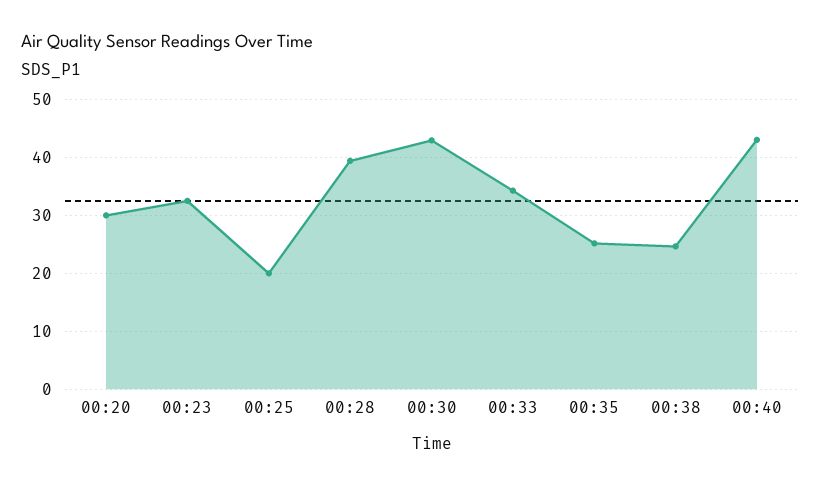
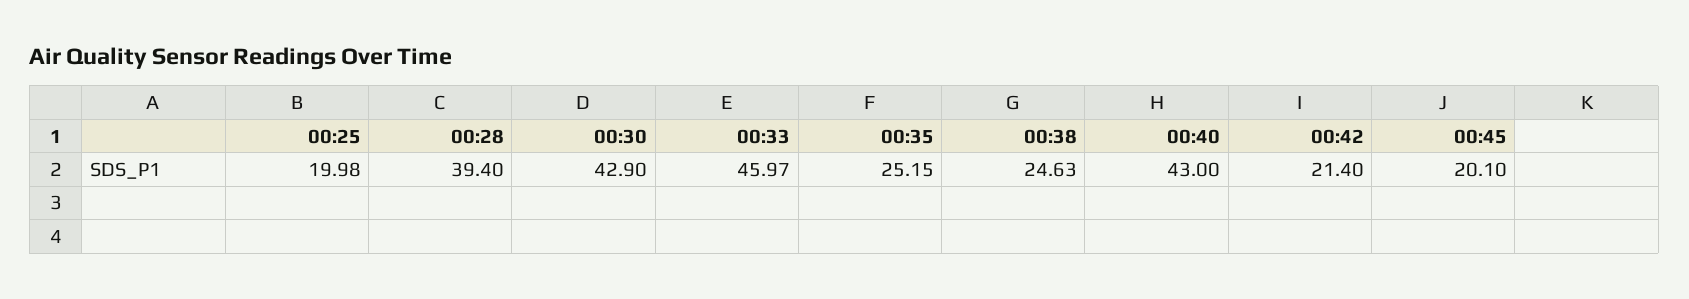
00:20: 30 -> none
00:23: 32 -> none
00:33: 34 -> 45.97
00:42: none -> 21.4
00:45: none -> 20.1

